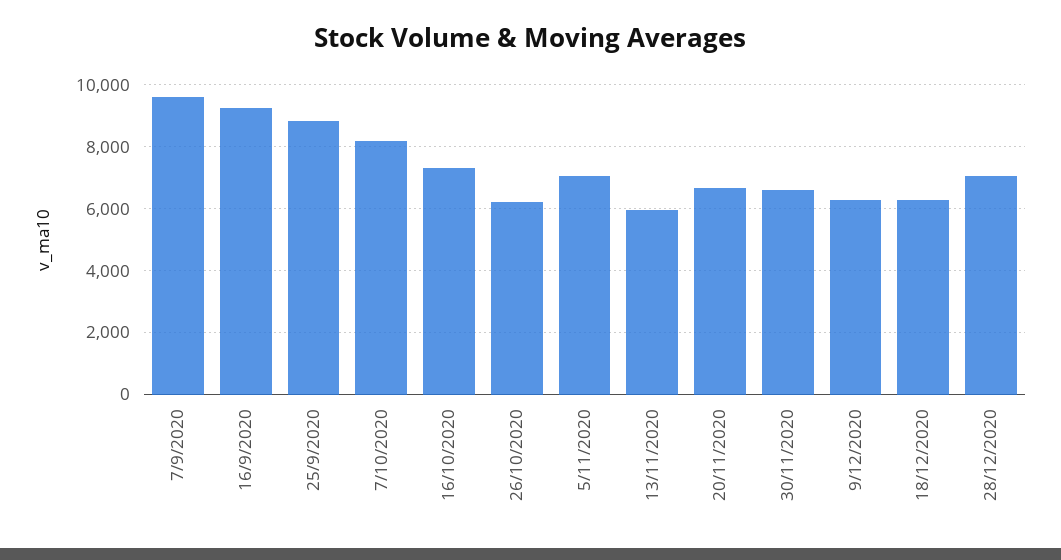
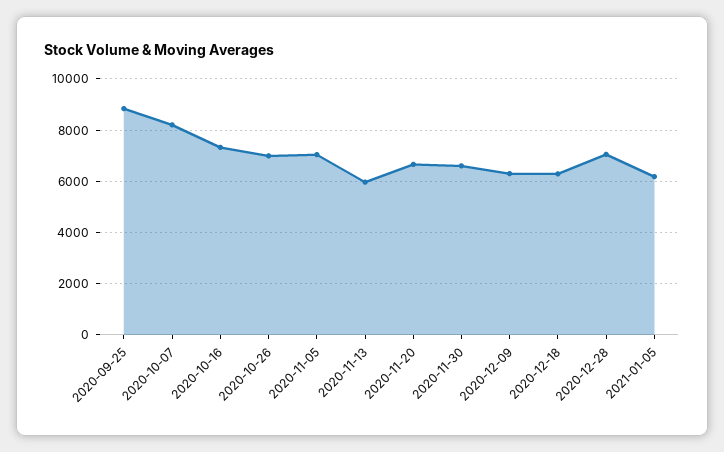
7/9/2020: 9600 -> none
16/9/2020: 9200 -> none
26/10/2020: 6200 -> 7000
2021-01-05: none -> 6250

